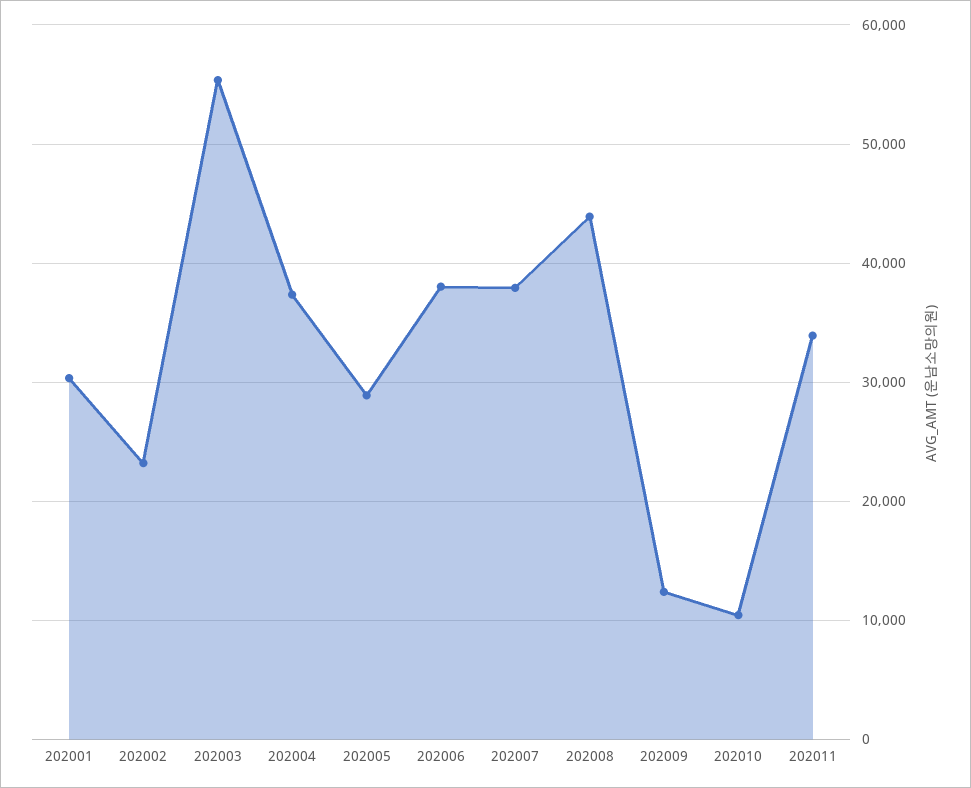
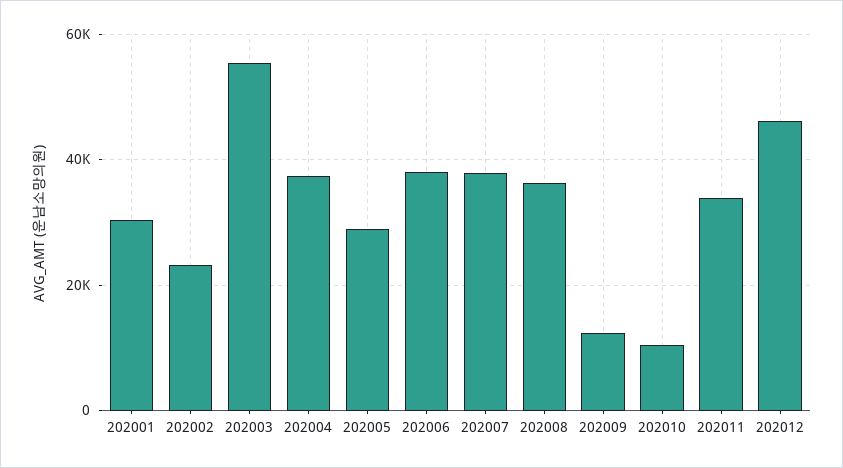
202008: 44000 -> 36000
202012: none -> 46000

